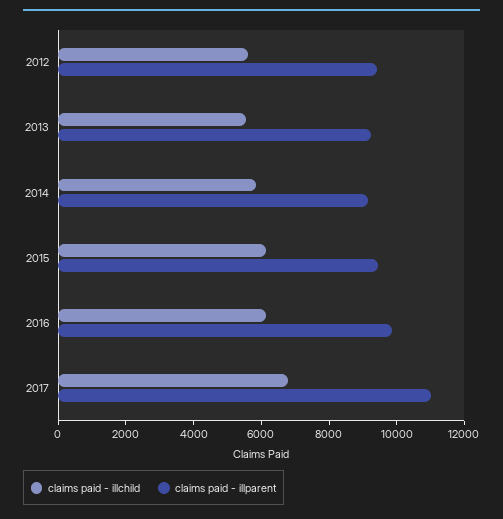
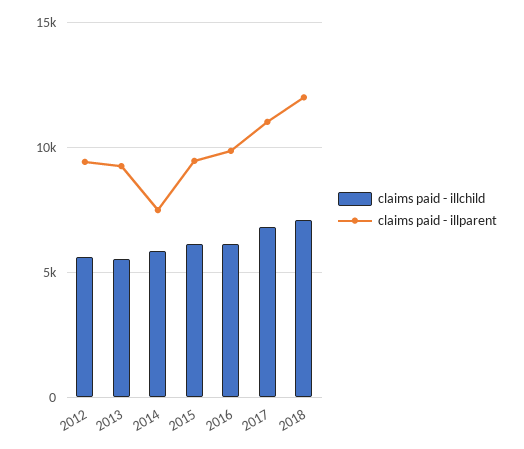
claims paid - illparent, 2014: 9000 -> 7500
claims paid - illchild, 2018: none -> 7000
claims paid - illparent, 2018: none -> 12000

